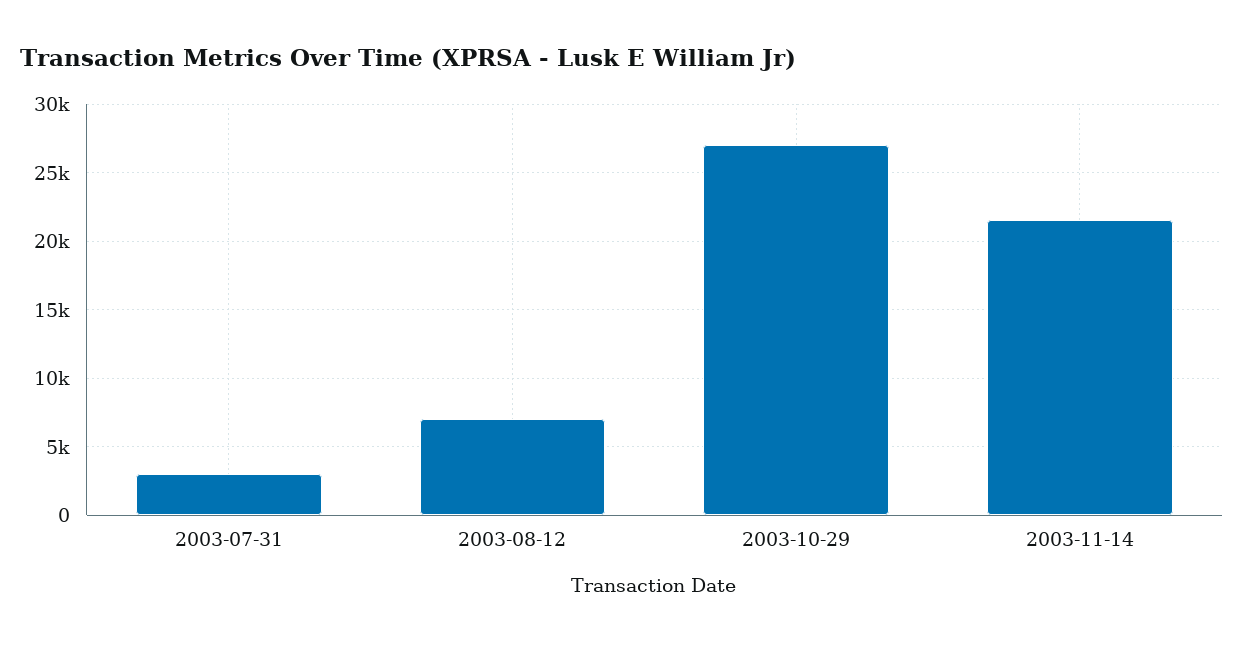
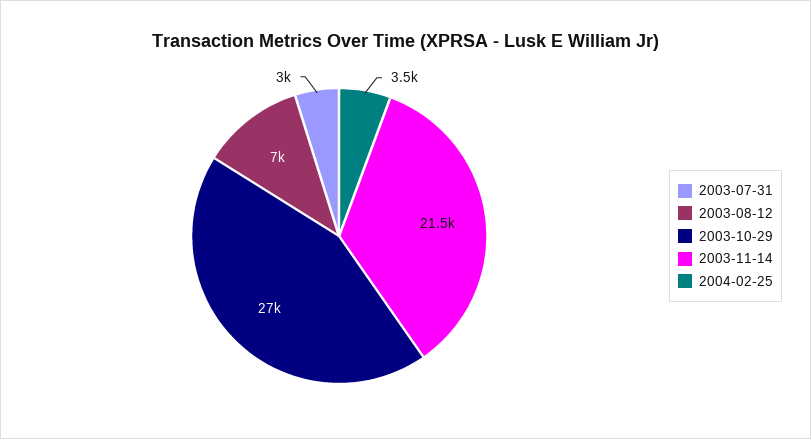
2004-02-25: none -> 3500

